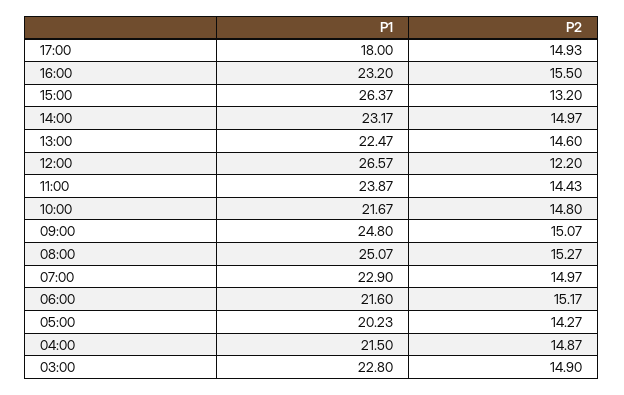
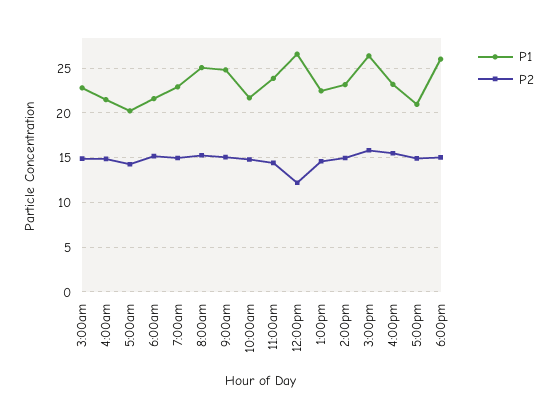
P1, 17:00: 18 -> 21
P2, 15:00: 13.2 -> 16
P1, 6:00pm: none -> 26
P2, 6:00pm: none -> 15

